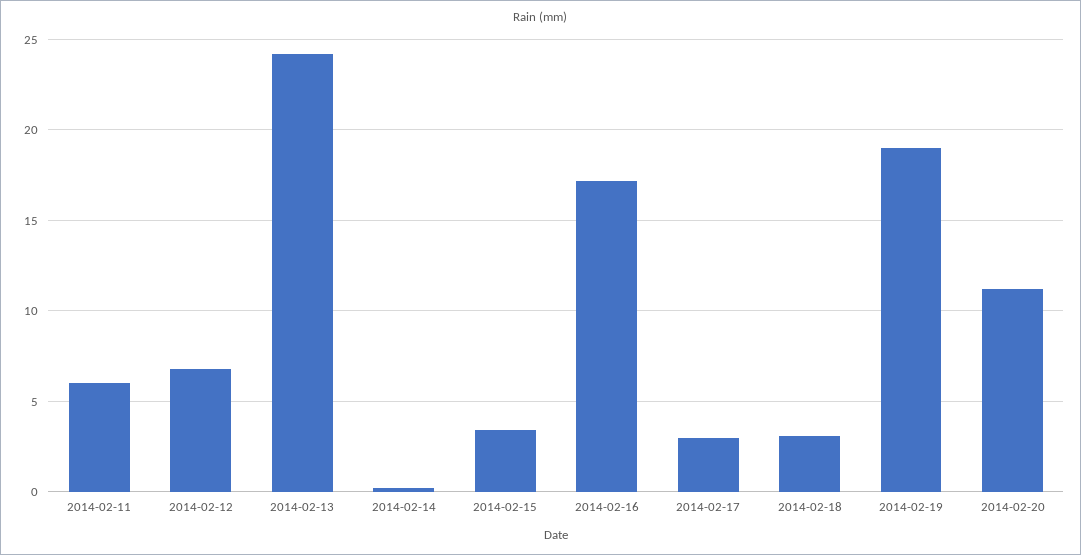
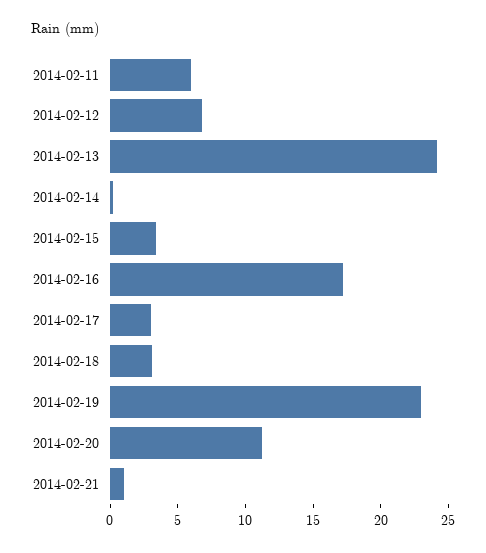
2014-02-19: 19 -> 23
2014-02-21: none -> 1

